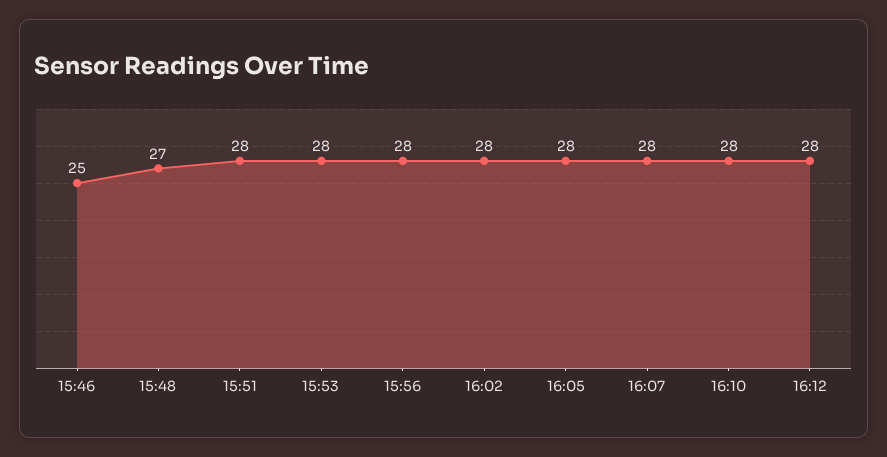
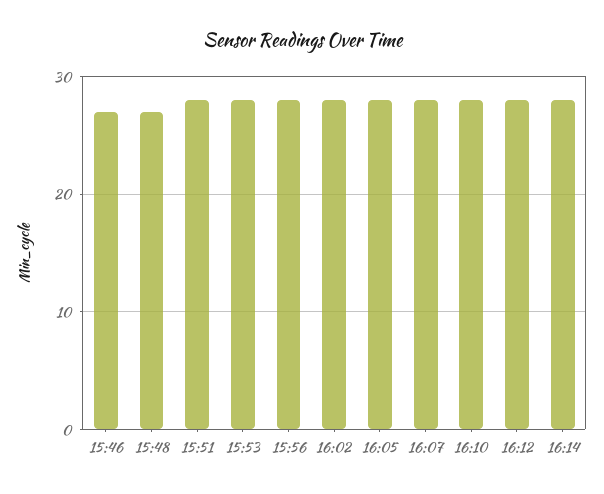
15:46: 25 -> 27
16:14: none -> 28

